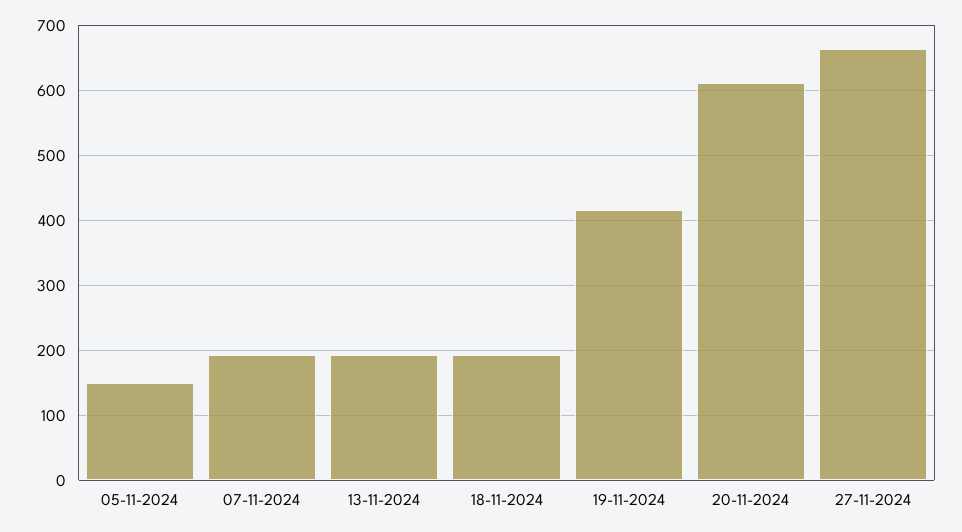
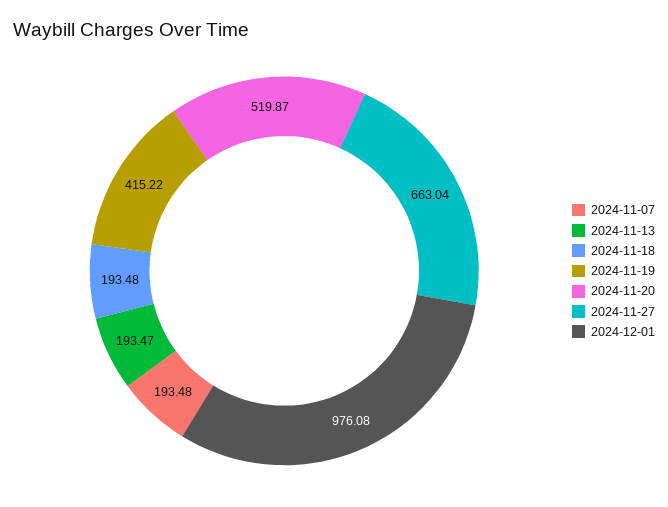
05-11-2024: 150 -> none
20-11-2024: 610 -> 519.87
2024-12-01: none -> 976.08

